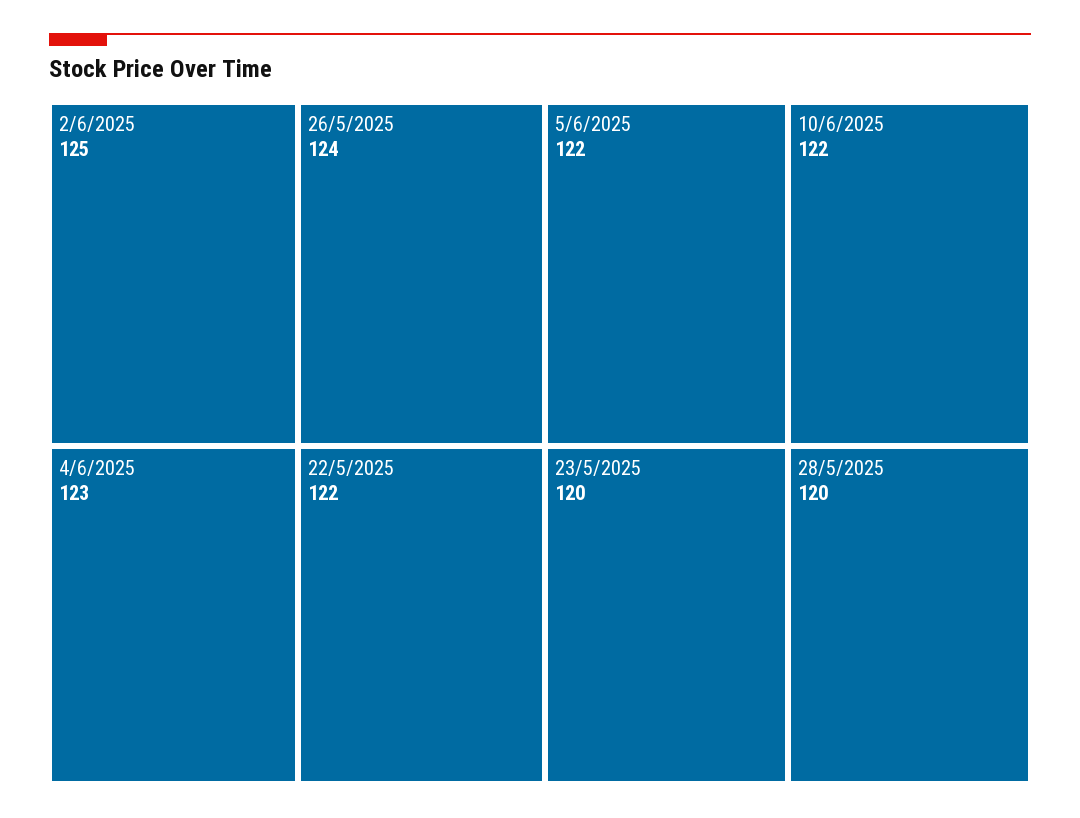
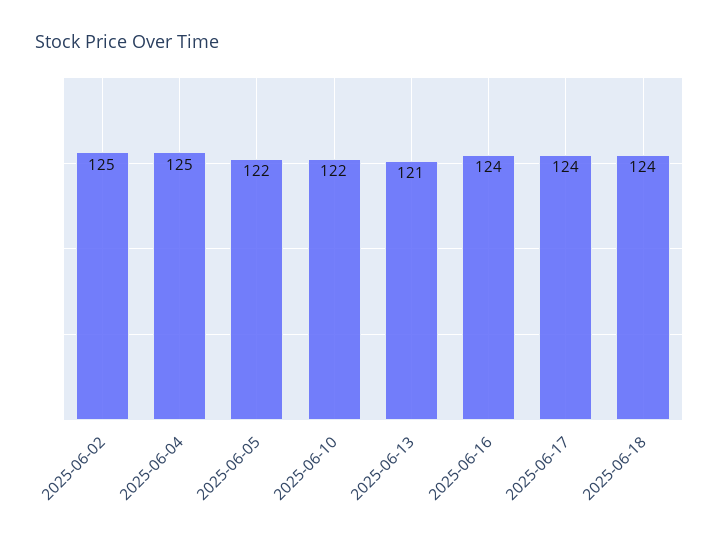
26/5/2025: 124 -> none
4/6/2025: 123 -> 125
22/5/2025: 122 -> none
23/5/2025: 120 -> none
28/5/2025: 120 -> none
2025-06-13: none -> 121
2025-06-16: none -> 124
2025-06-17: none -> 124
2025-06-18: none -> 124

